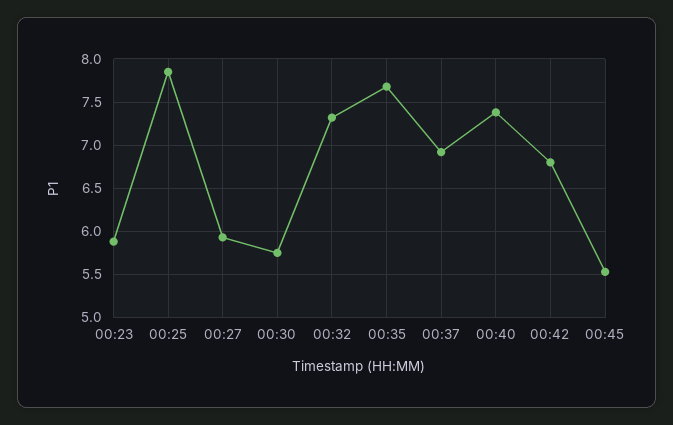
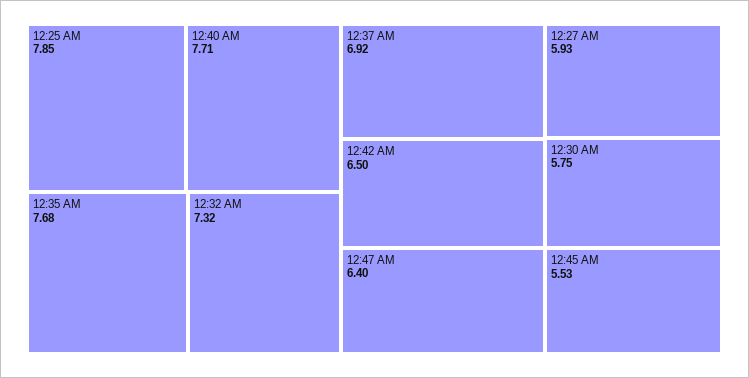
00:23: 5.9 -> none
00:40: 7.4 -> 7.71
00:42: 6.8 -> 6.5
12:47 AM: none -> 6.4

